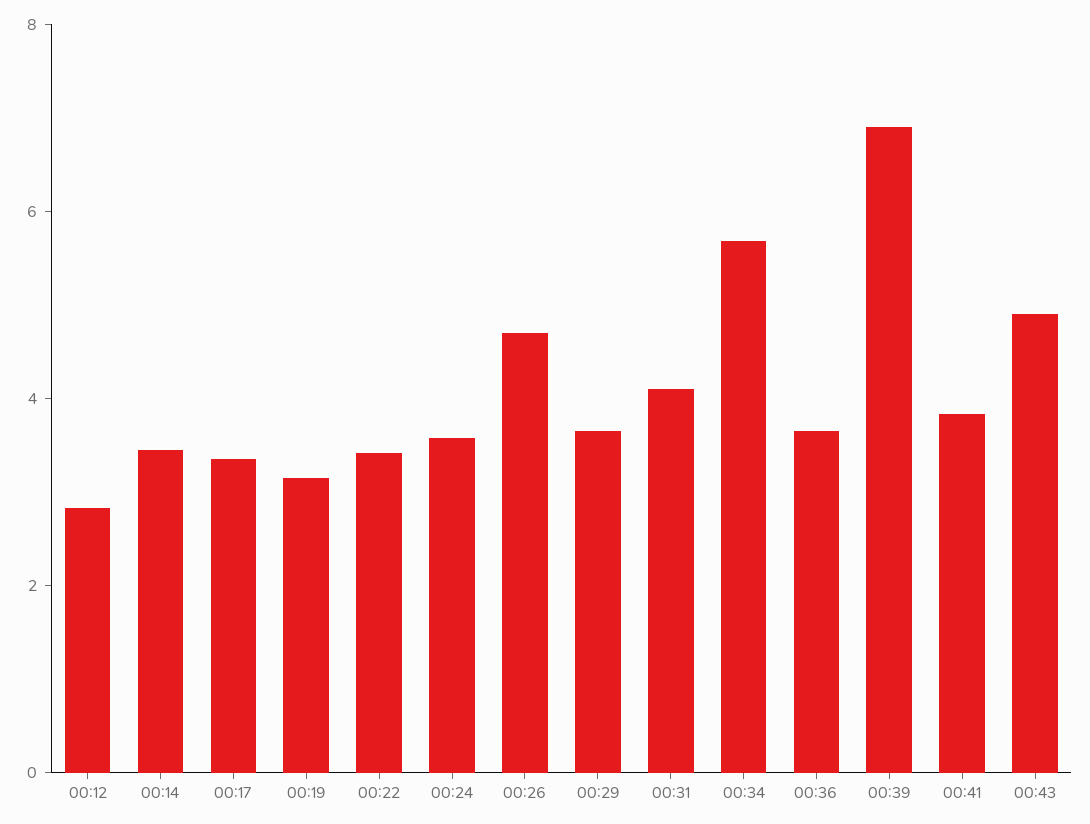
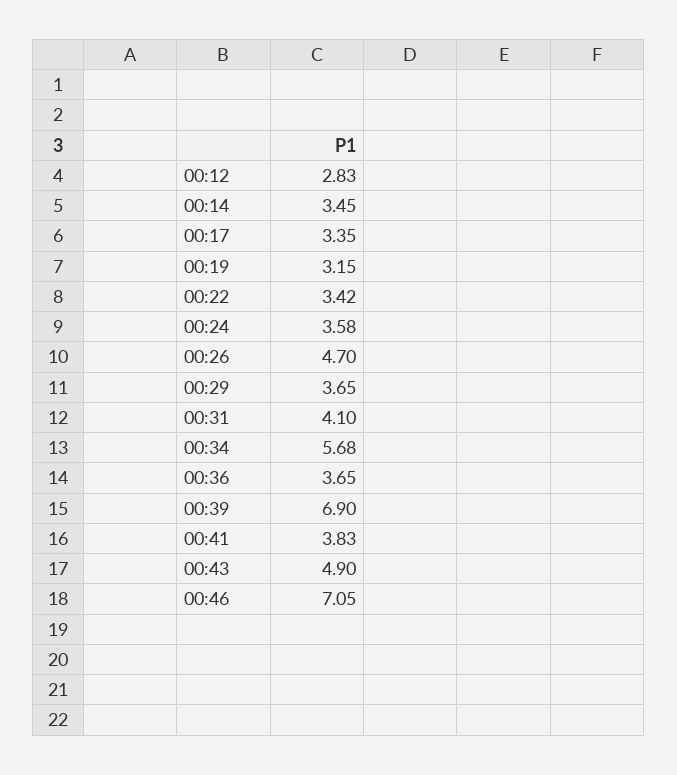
00:46: none -> 7.05

